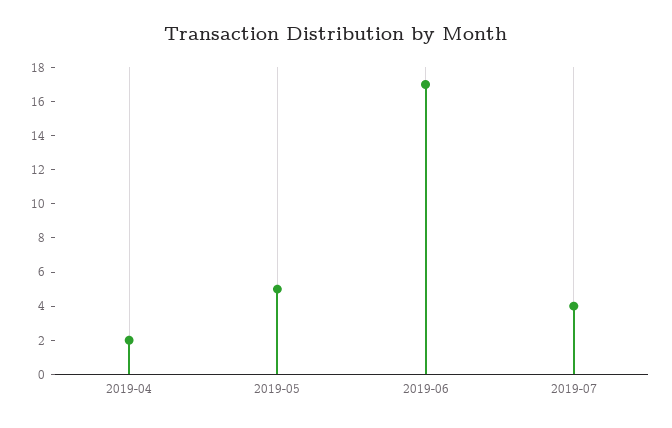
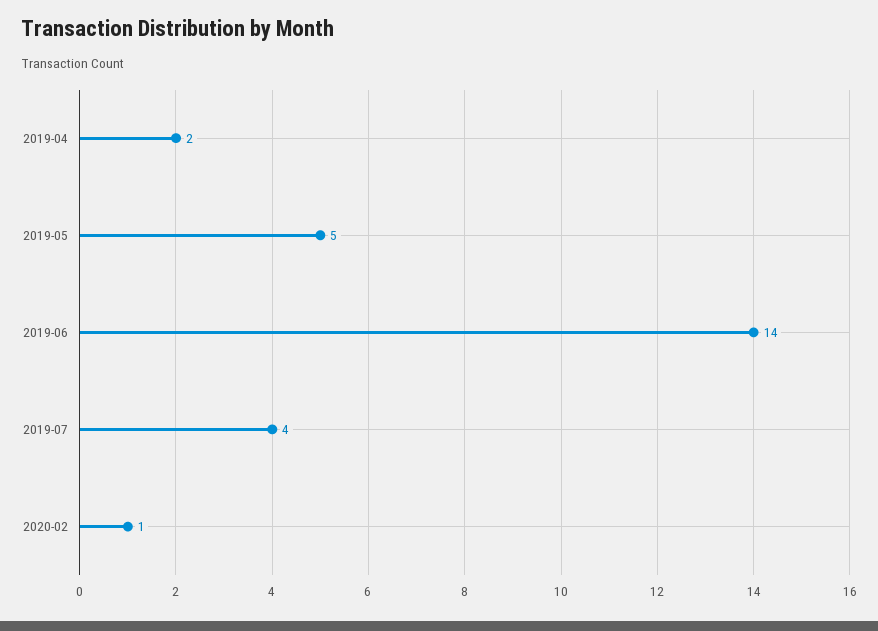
2019-06: 17 -> 14
2020-02: none -> 1

